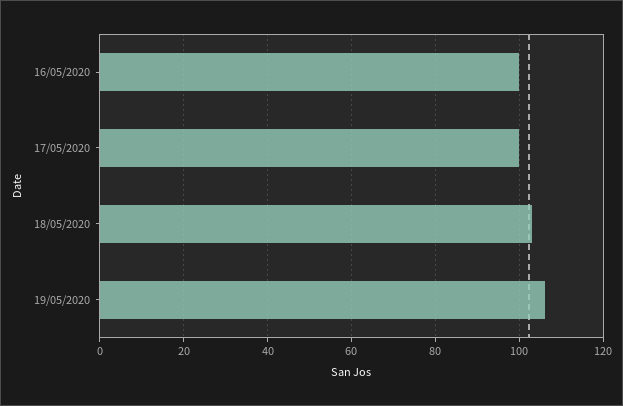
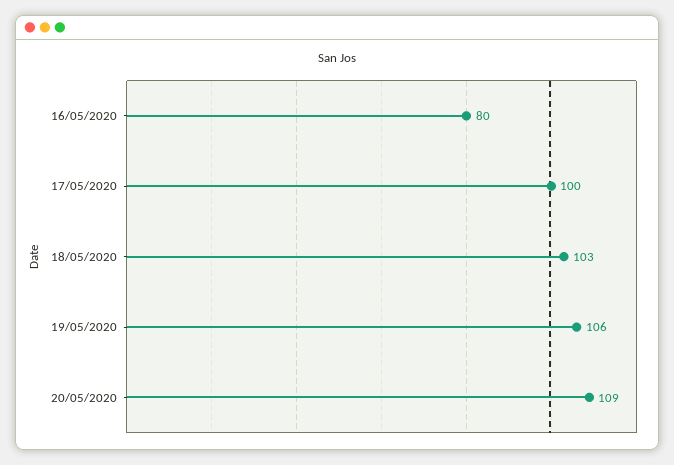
16/05/2020: 100 -> 80
20/05/2020: none -> 109

